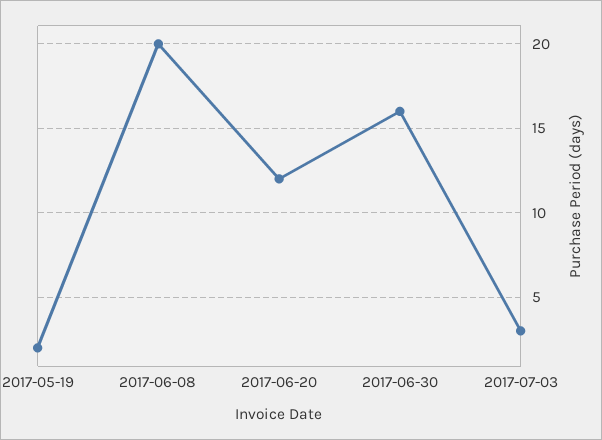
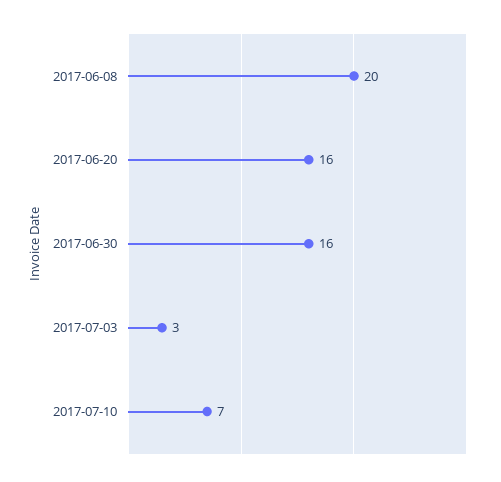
2017-05-19: 2 -> none
2017-06-20: 12 -> 16
2017-07-10: none -> 7

